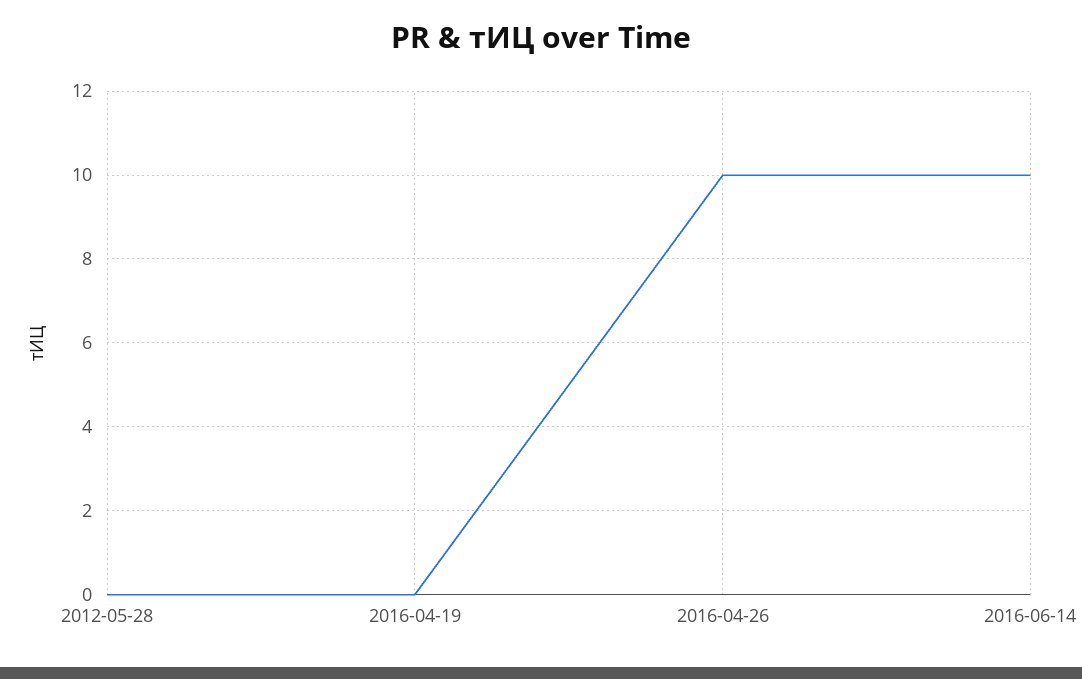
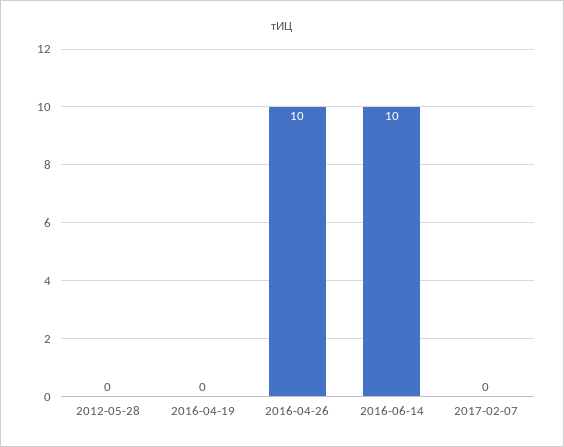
2017-02-07: none -> 0

